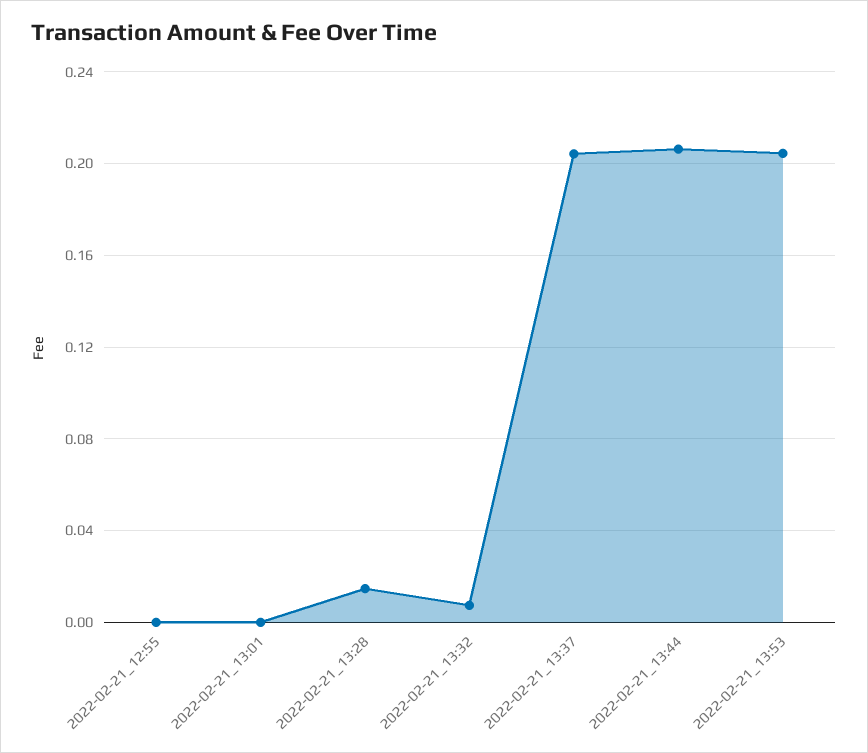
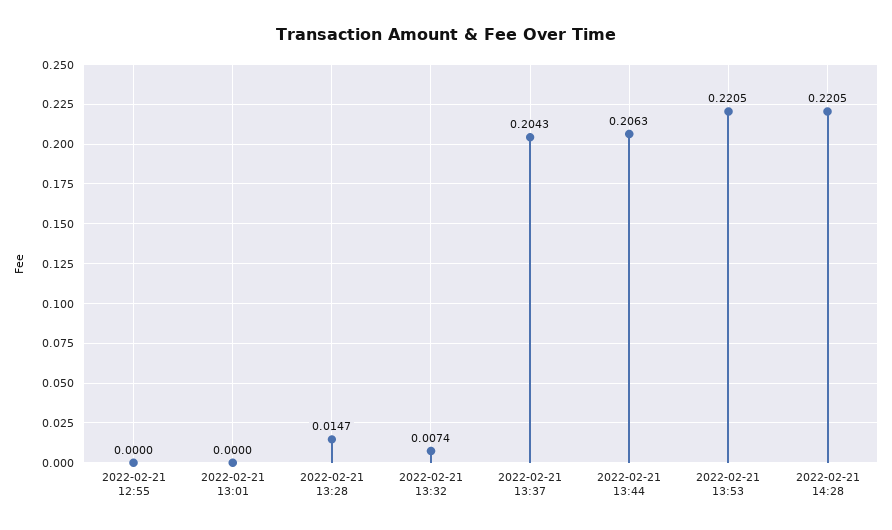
2022-02-21_13:53: 0.205 -> 0.2205
2022-02-21 14:28: none -> 0.2205

